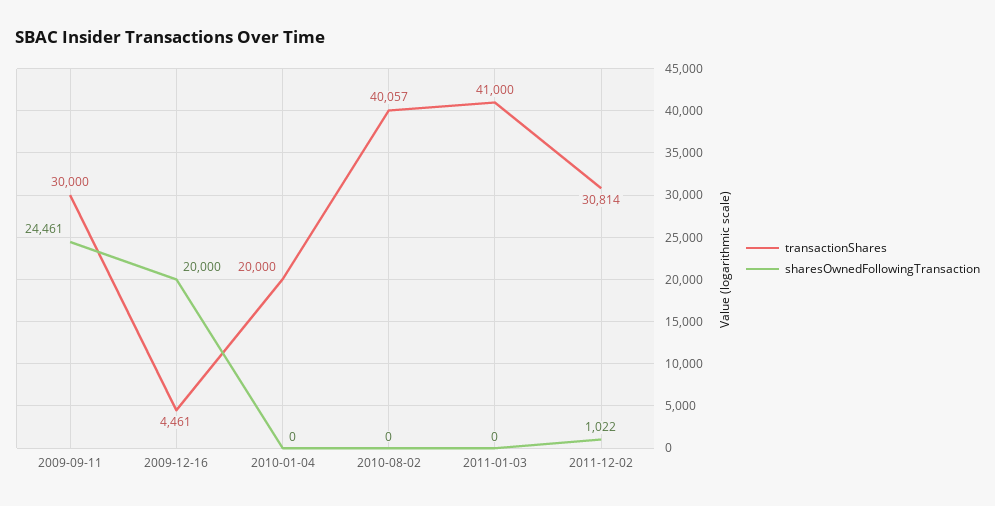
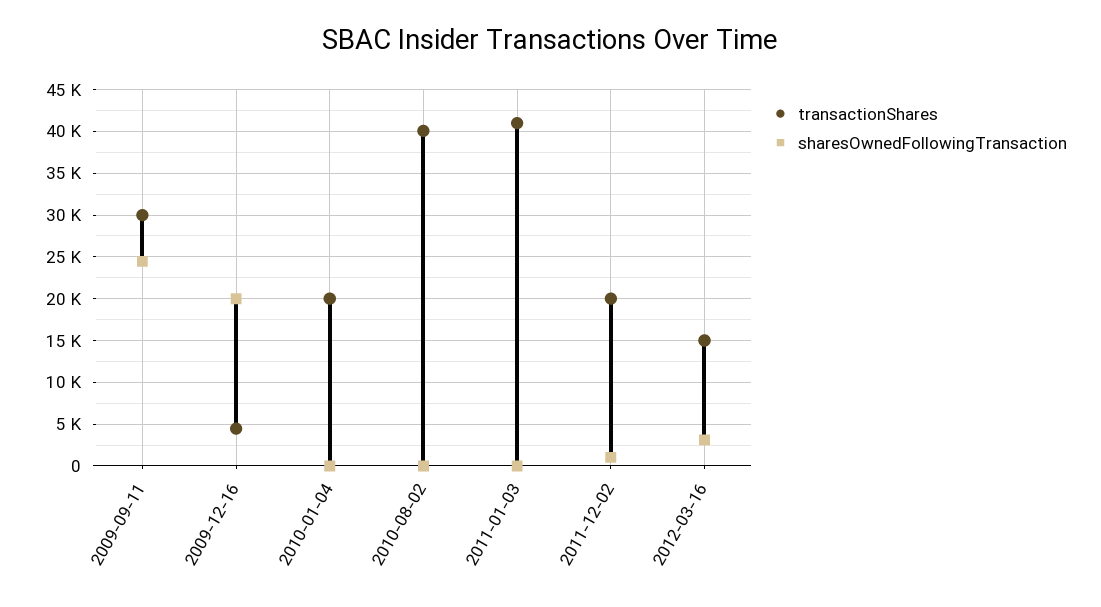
transactionShares, 2011-12-02: 30814 -> 20000
transactionShares, 2012-03-16: none -> 15000
sharesOwnedFollowingTransaction, 2012-03-16: none -> 3000

